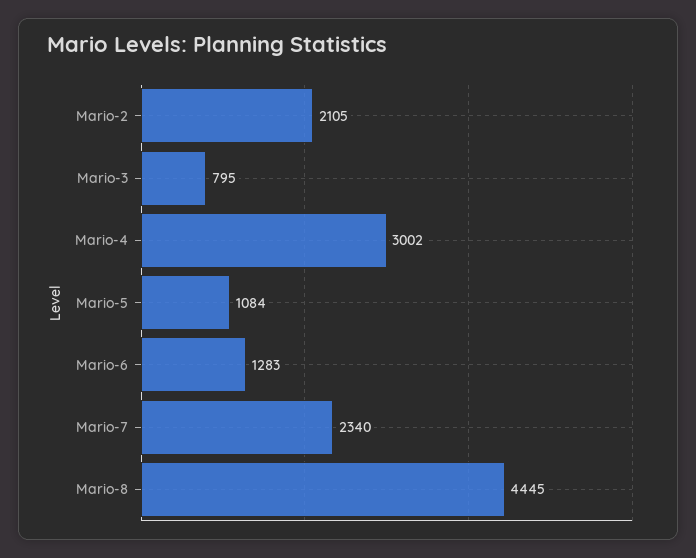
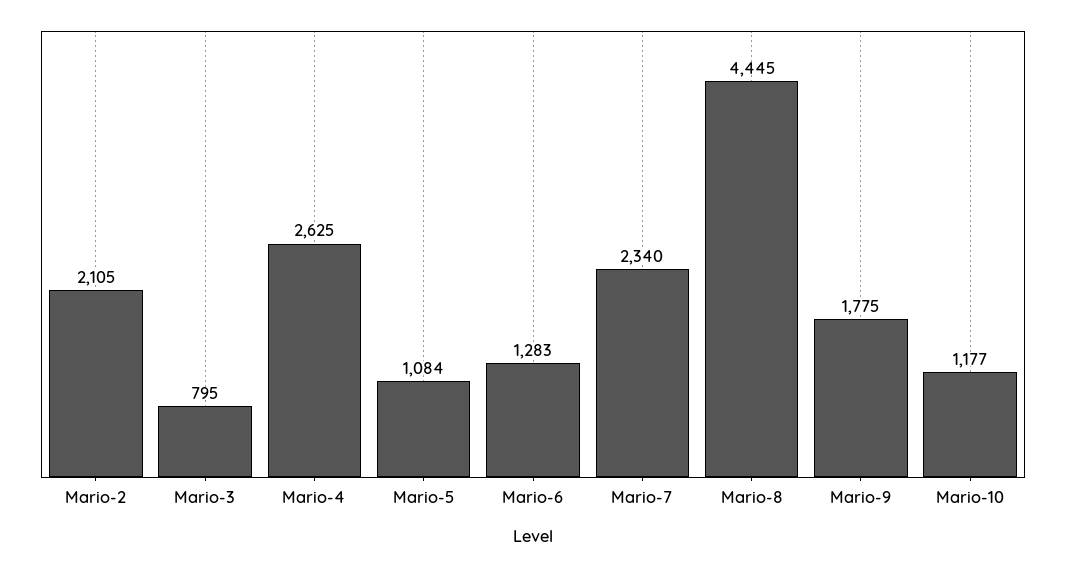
Mario-4: 3002 -> 2625
Mario-9: none -> 1775
Mario-10: none -> 1177

